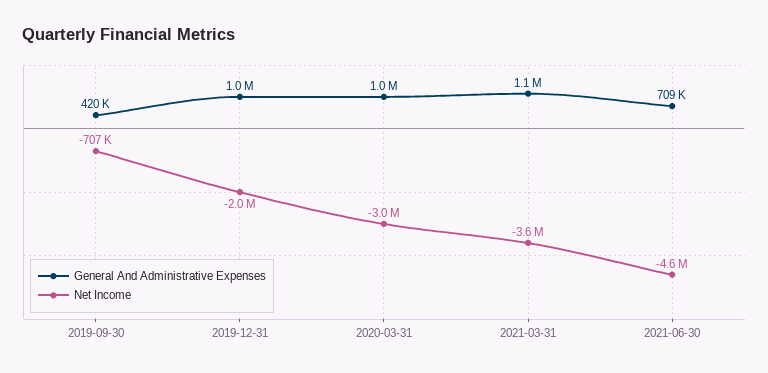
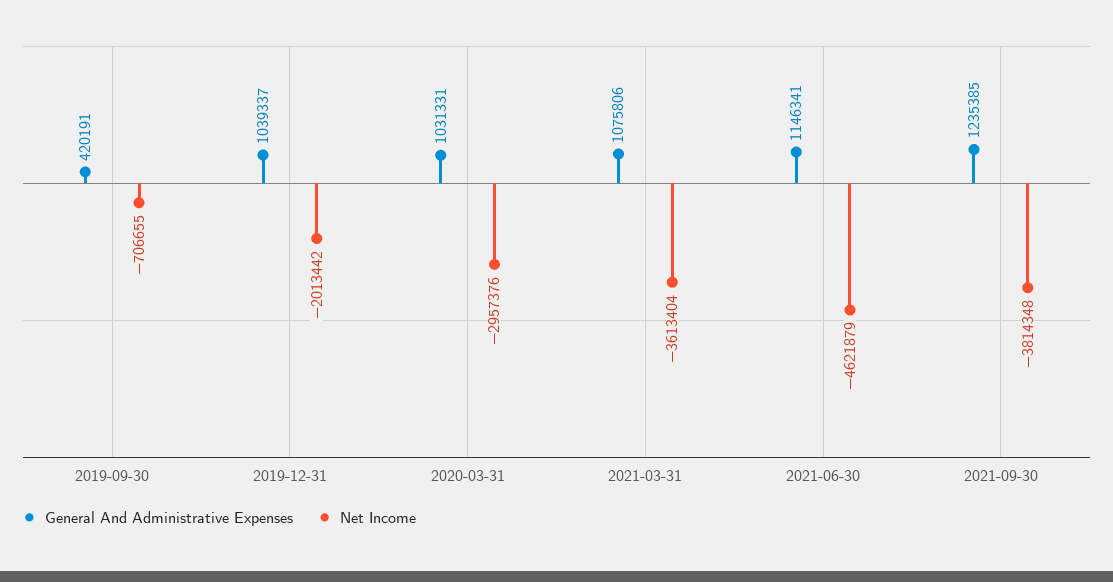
General And Administrative Expenses, 2021-06-30: 709000 -> 1146341
General And Administrative Expenses, 2021-09-30: none -> 1235385
Net Income, 2021-09-30: none -> -3814348

